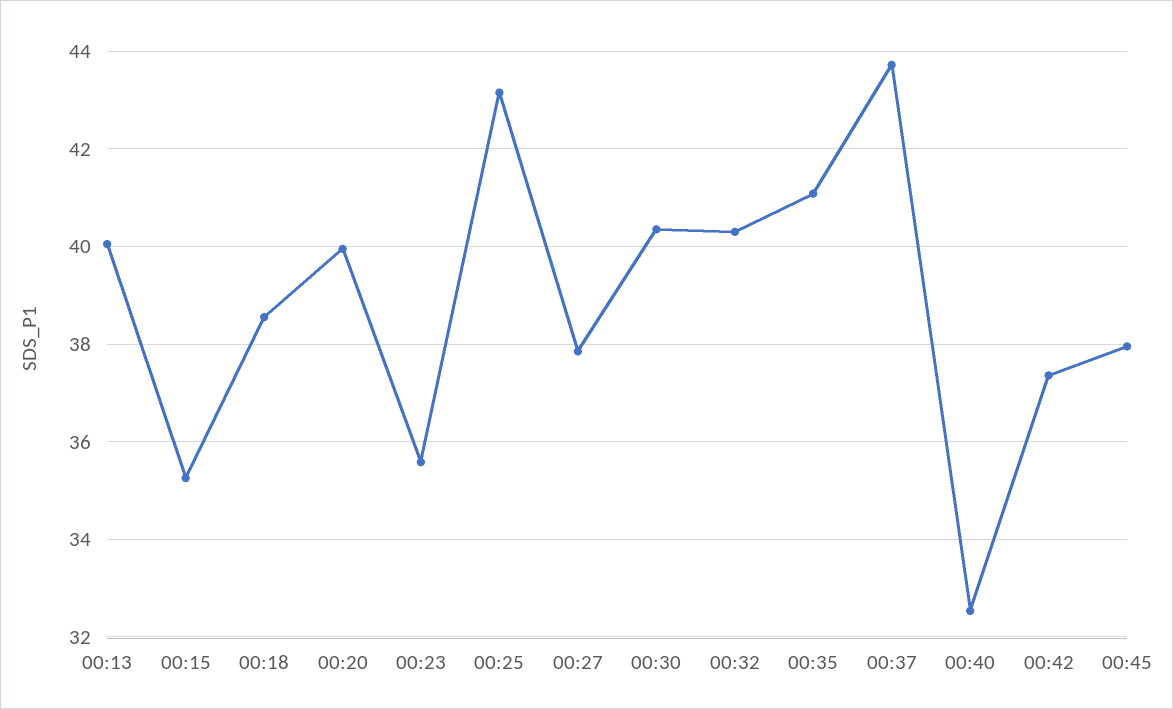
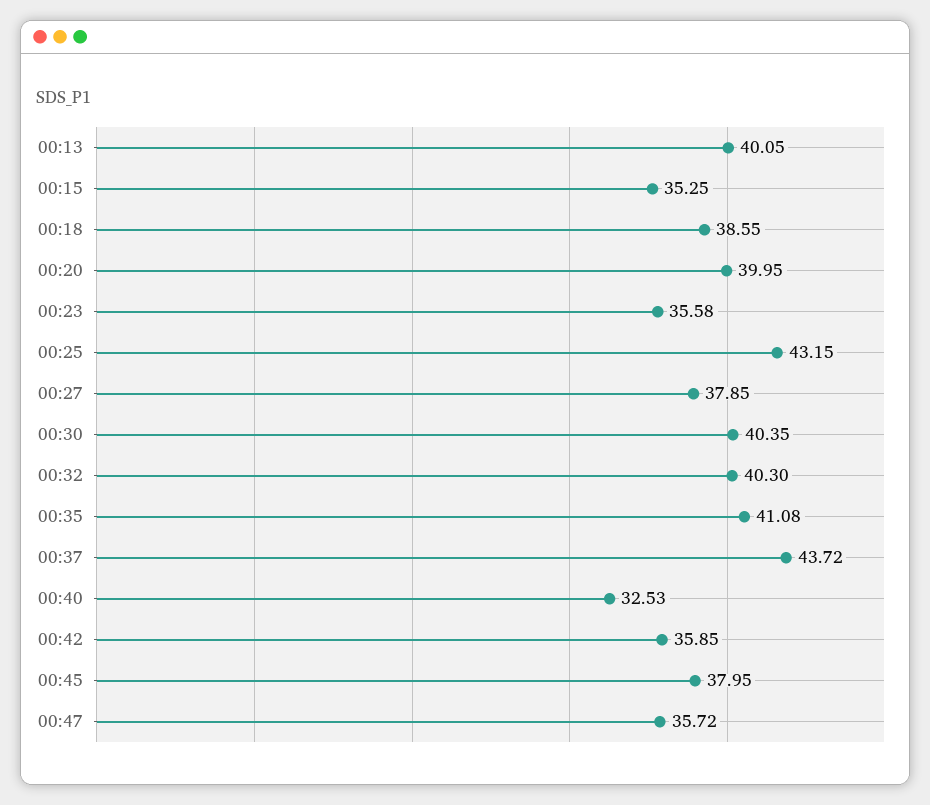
00:42: 37.4 -> 35.85
00:47: none -> 35.72

